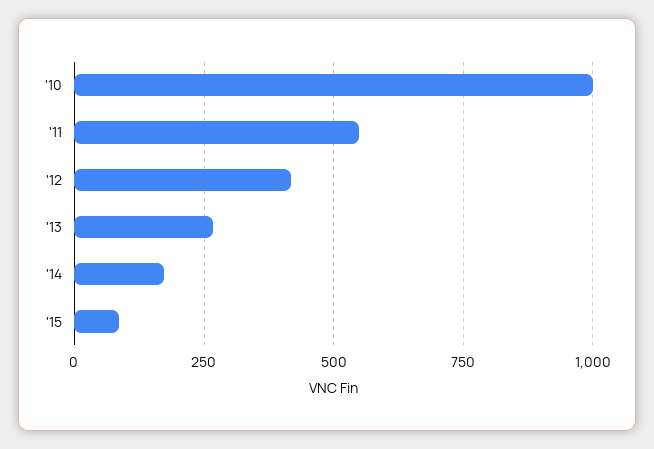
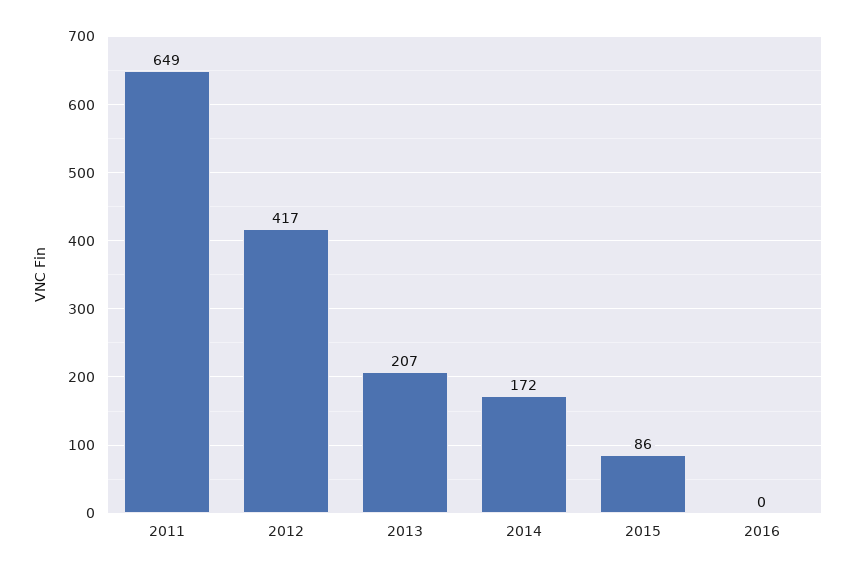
'10: 1000 -> none
'11: 550 -> 649
'13: 275 -> 207
2016: none -> 0

